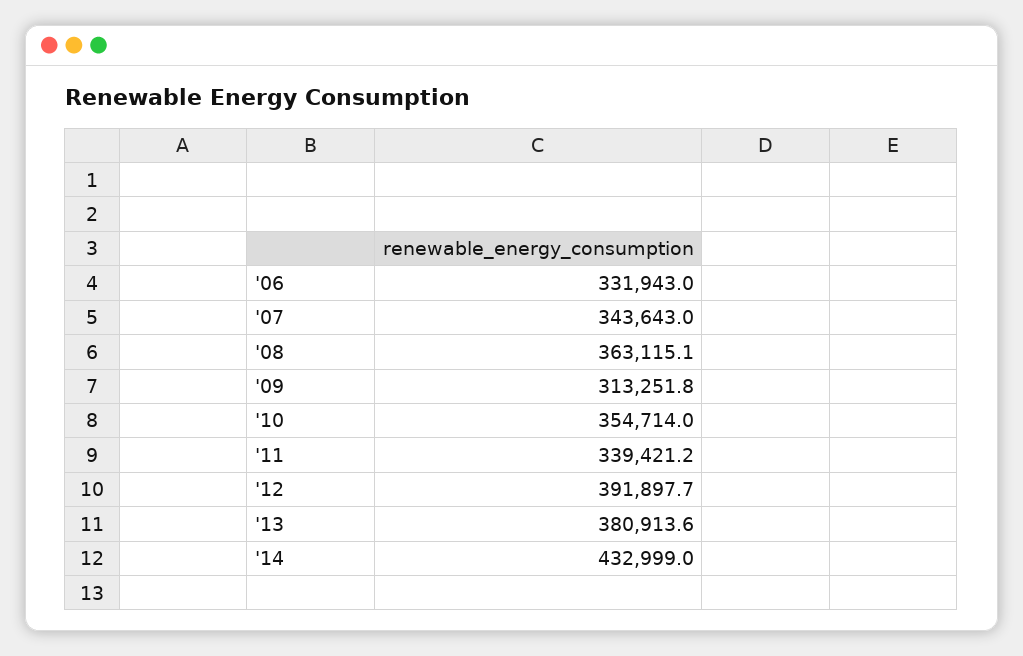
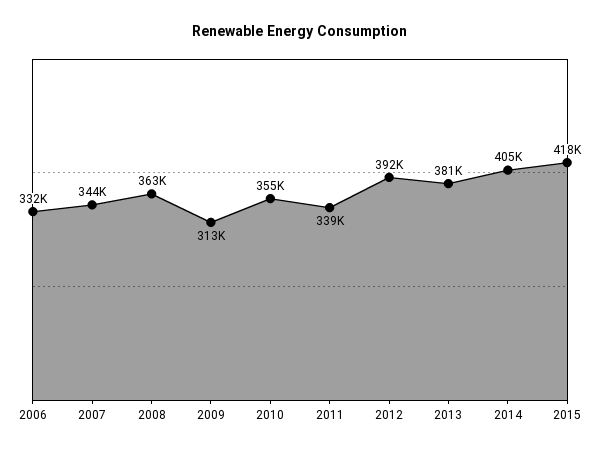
'14: 432999 -> 405000
2015: none -> 418000

